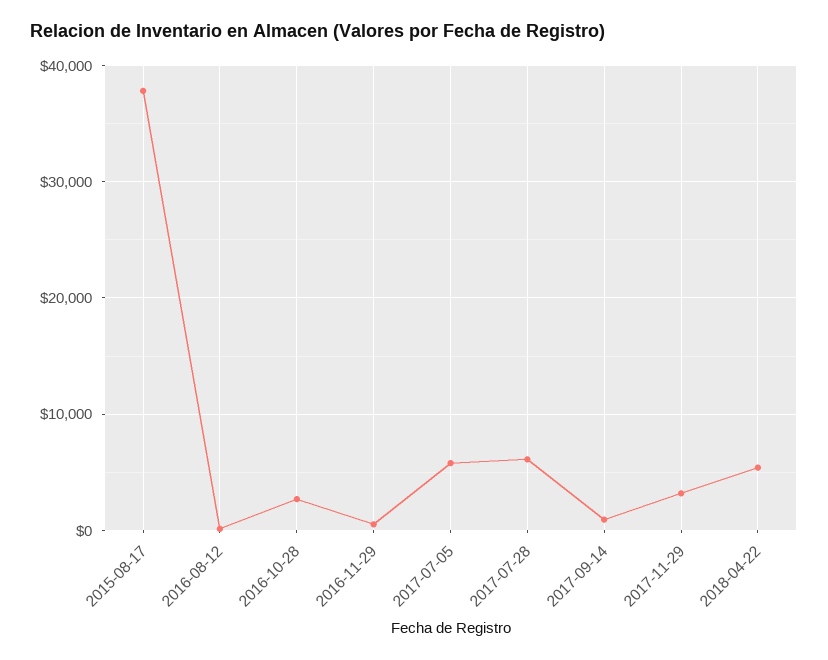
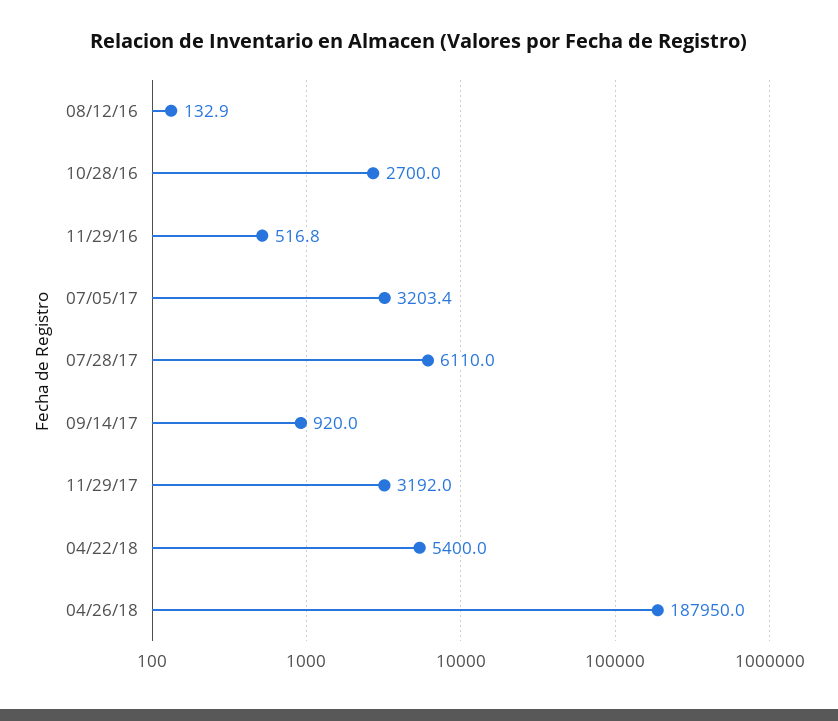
2015-08-17: 38000 -> none
2017-07-05: 6000 -> 3203.4
04/26/18: none -> 187950

